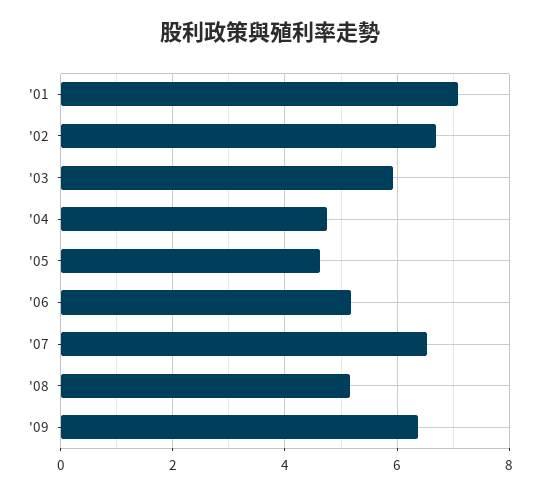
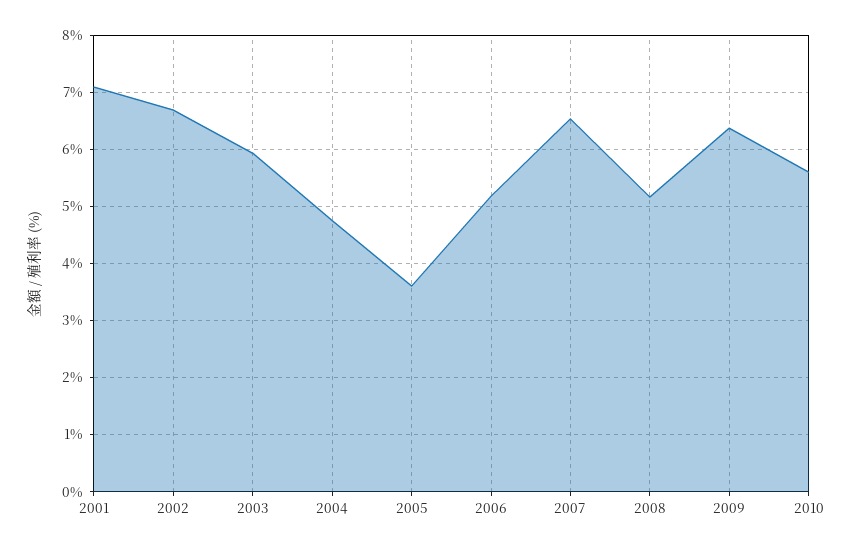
'05: 4.6 -> 3.6
2010: none -> 5.6

